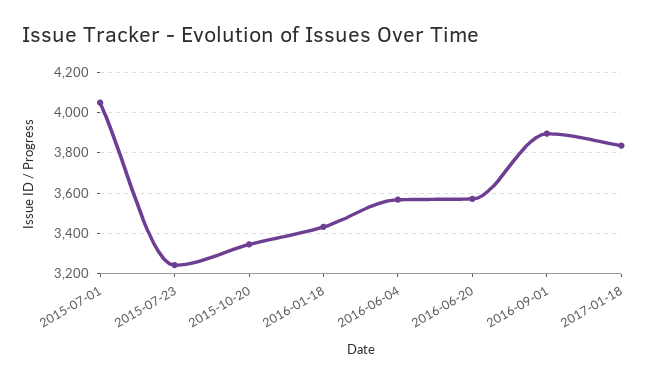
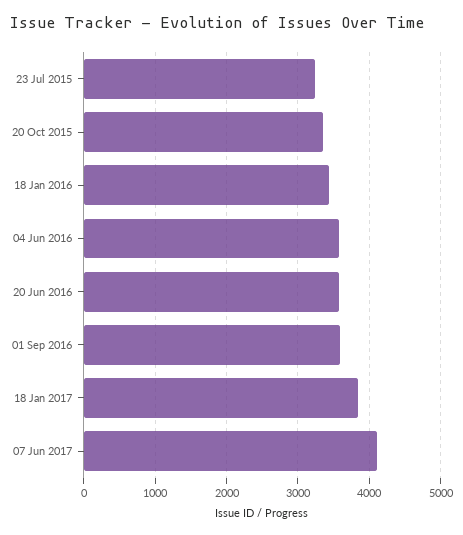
2015-07-01: 4050 -> none
2016-09-01: 3900 -> 3600
07 Jun 2017: none -> 4100

